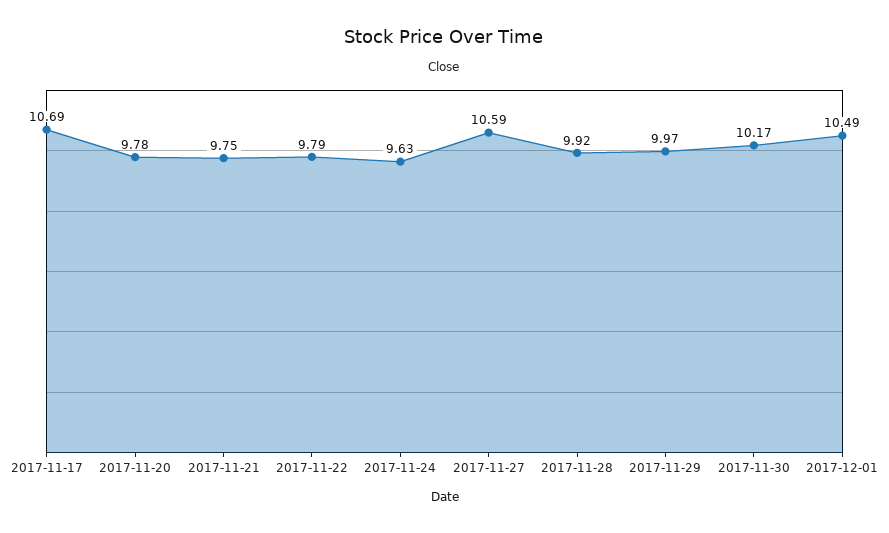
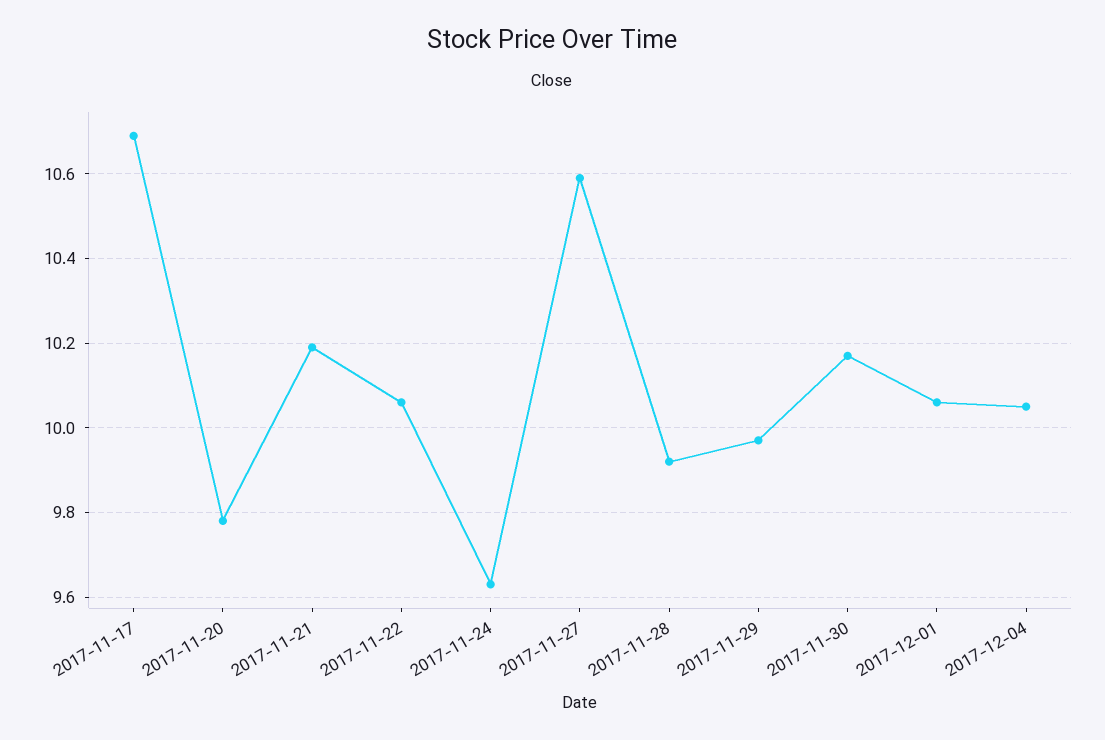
2017-11-21: 9.75 -> 10.2
2017-11-22: 9.79 -> 10.05
2017-12-01: 10.49 -> 10.05
2017-12-04: none -> 10.05

